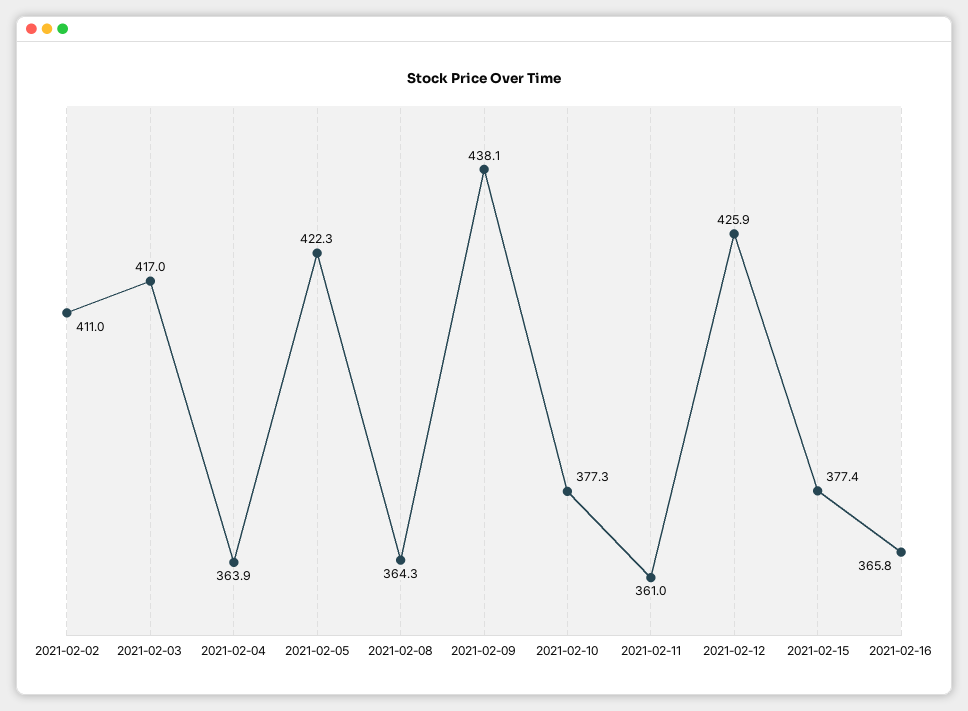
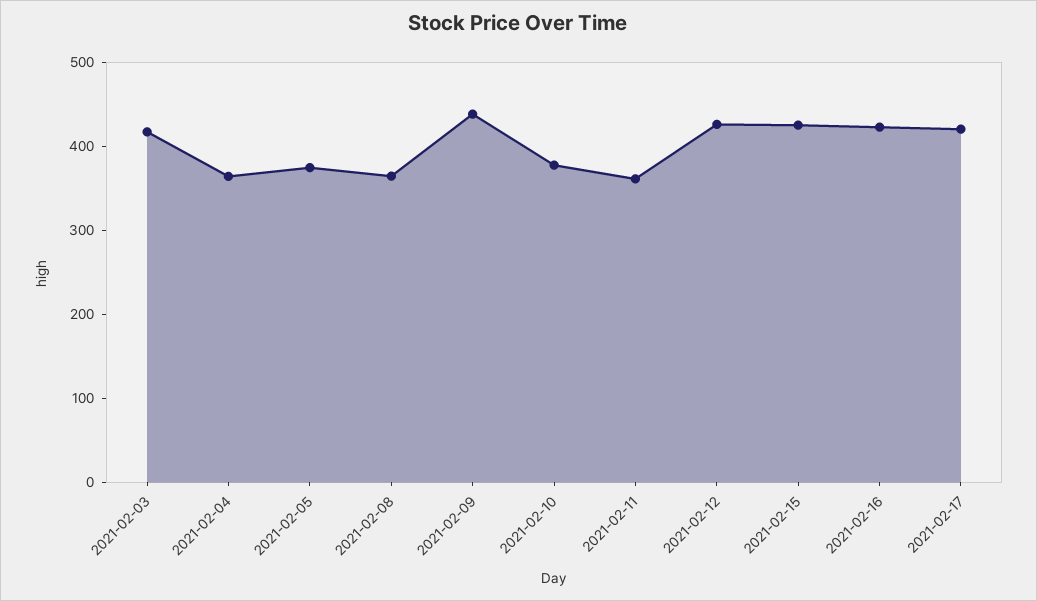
2021-02-02: 411 -> none
2021-02-05: 422.3 -> 380
2021-02-15: 377.4 -> 420
2021-02-16: 365.8 -> 420
2021-02-17: none -> 420

